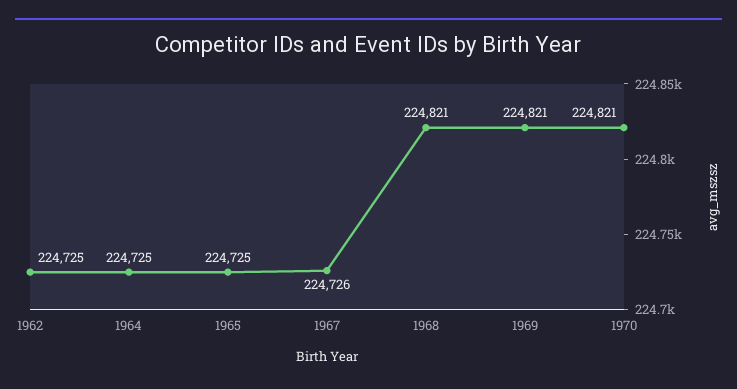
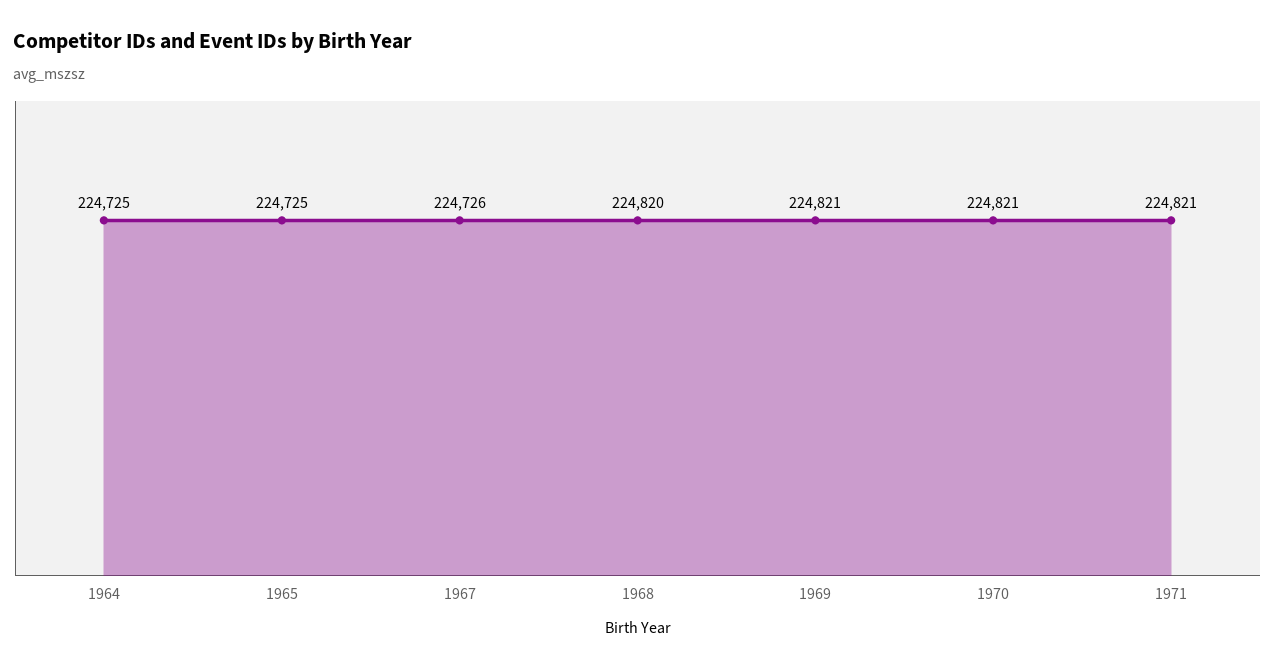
1962: 224725 -> none
1968: 224821 -> 224820
1971: none -> 224821

